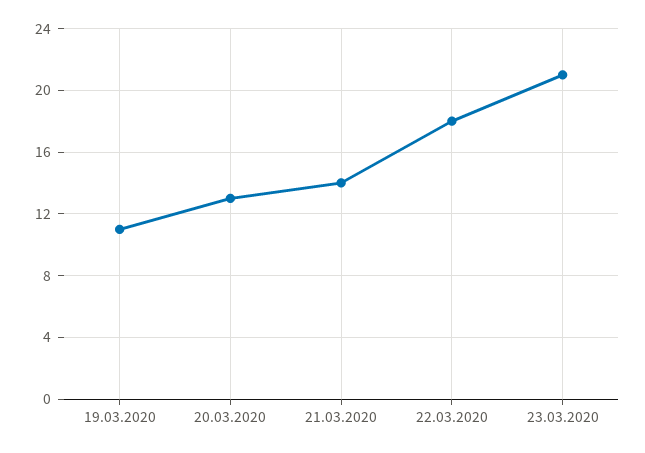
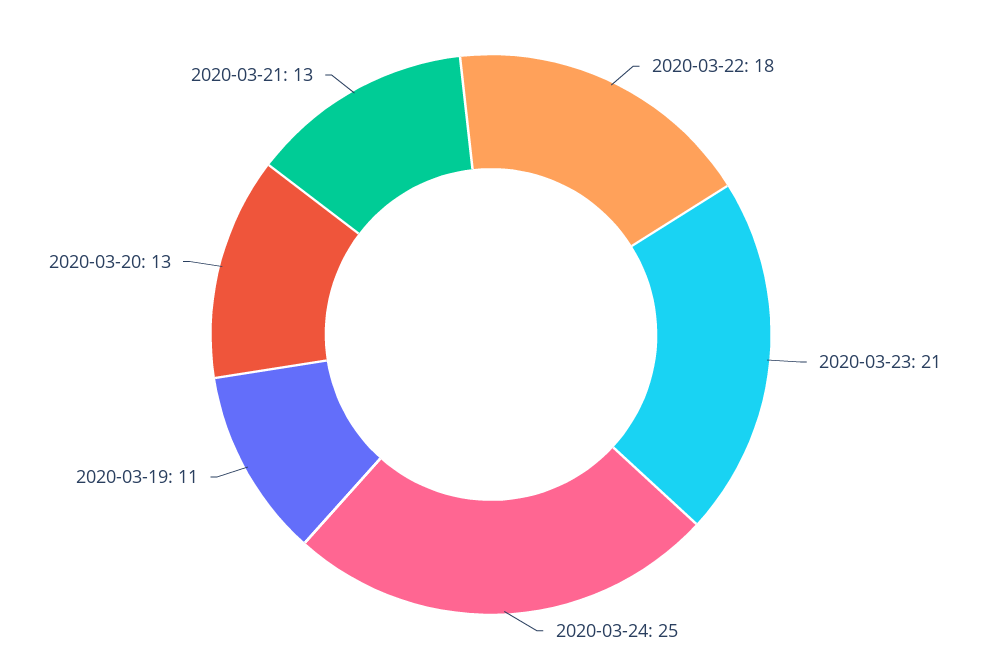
21.03.2020: 14 -> 13
2020-03-24: none -> 25

